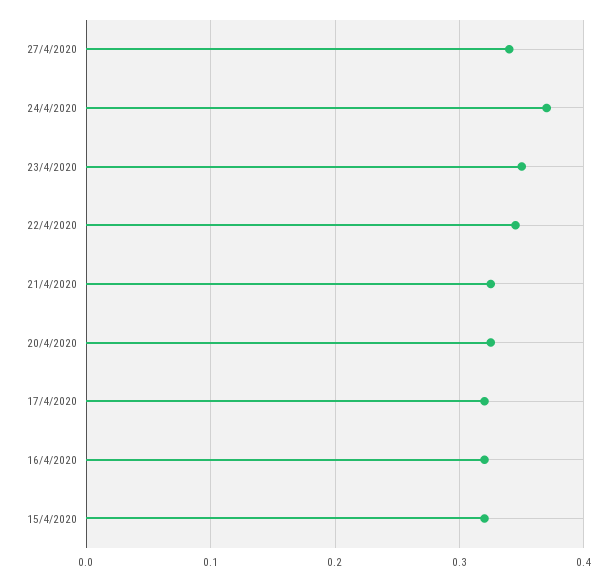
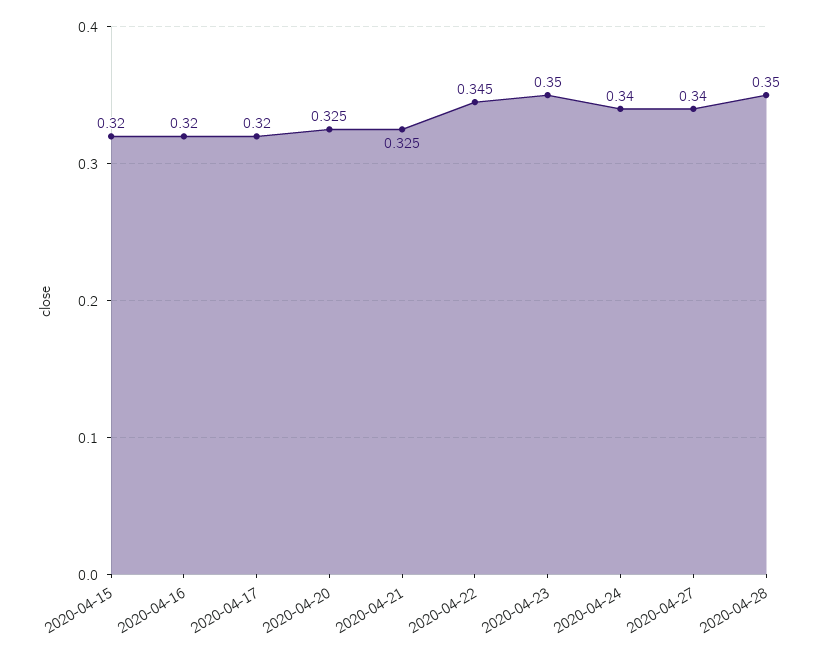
24/4/2020: 0.37 -> 0.34
2020-04-28: none -> 0.35

